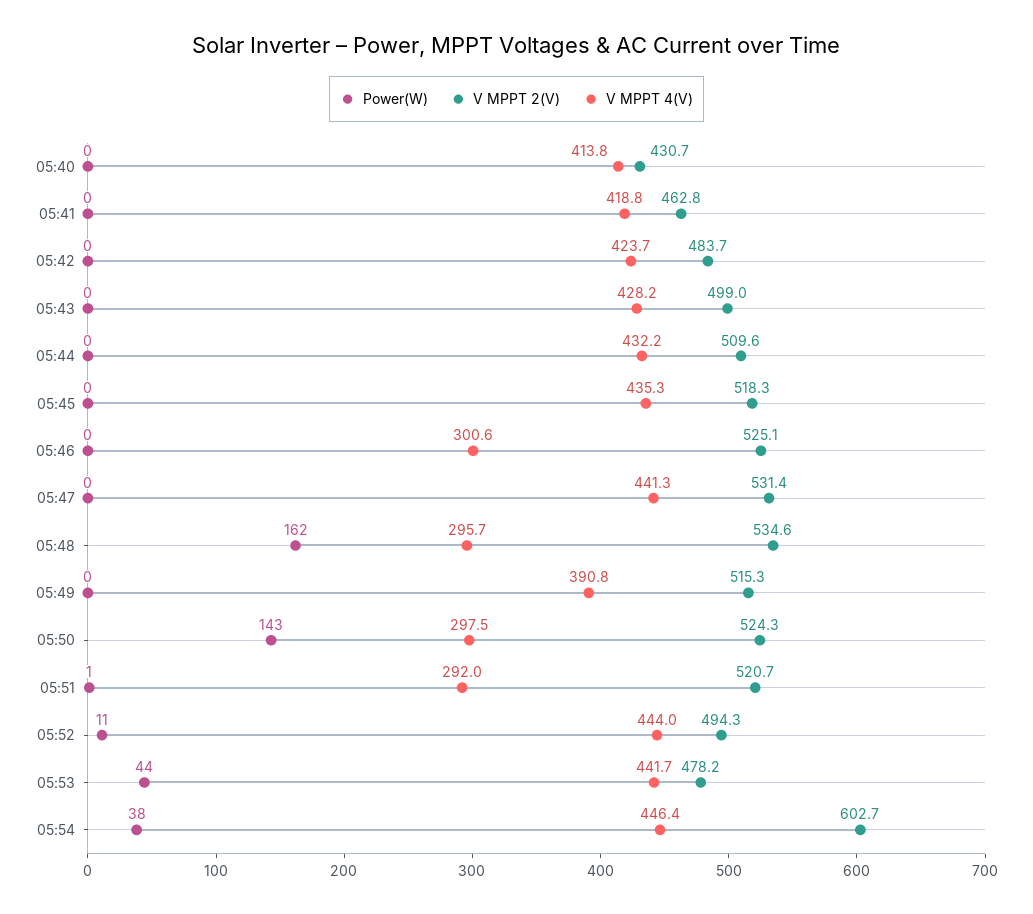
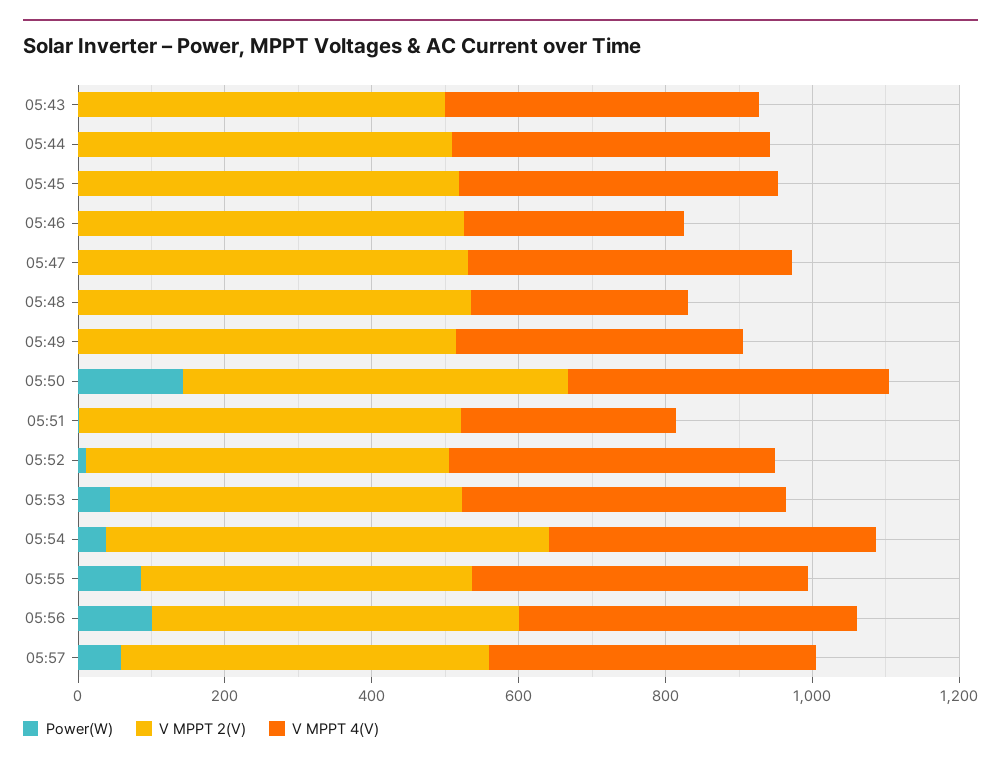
Power(W), 05:40: 0 -> none
V MPPT 2(V), 05:40: 430.7 -> none
V MPPT 4(V), 05:40: 413.8 -> none
Power(W), 05:41: 0 -> none
V MPPT 2(V), 05:41: 462.8 -> none
V MPPT 4(V), 05:41: 418.8 -> none
Power(W), 05:42: 0 -> none
V MPPT 2(V), 05:42: 483.7 -> none
V MPPT 4(V), 05:42: 423.7 -> none
Power(W), 05:48: 162 -> 0
V MPPT 4(V), 05:50: 297.5 -> 450
Power(W), 05:55: none -> 100
V MPPT 2(V), 05:55: none -> 450
V MPPT 4(V), 05:55: none -> 450
Power(W), 05:56: none -> 100
V MPPT 2(V), 05:56: none -> 500
V MPPT 4(V), 05:56: none -> 450
Power(W), 05:57: none -> 50
V MPPT 2(V), 05:57: none -> 500
V MPPT 4(V), 05:57: none -> 450

